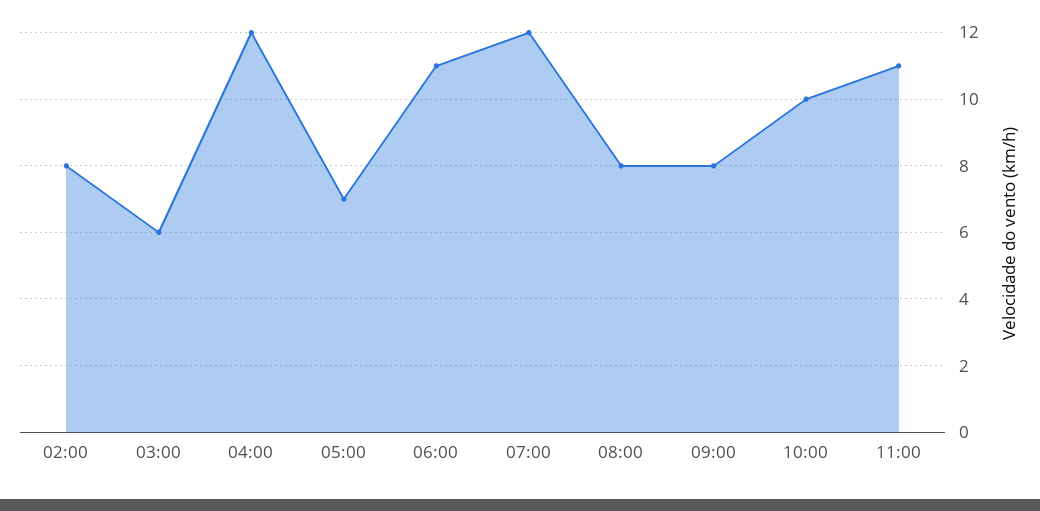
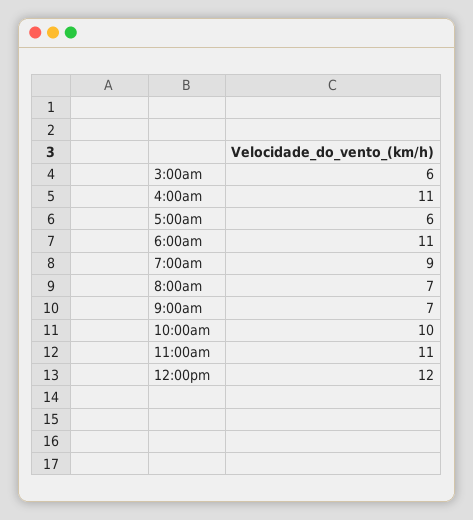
02:00: 8 -> none
04:00: 12 -> 11
05:00: 7 -> 6
07:00: 12 -> 9
08:00: 8 -> 7
09:00: 8 -> 7
12:00pm: none -> 12

